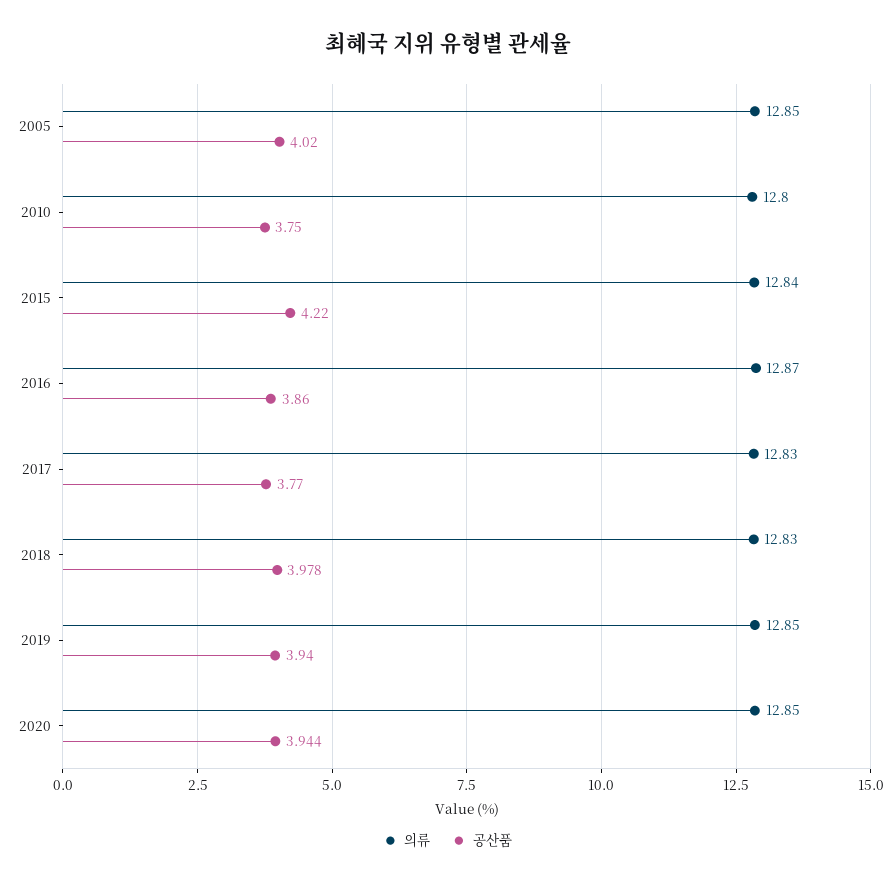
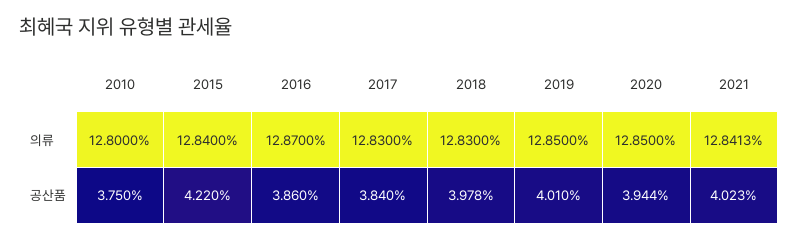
의류, 2005: 12.85 -> none
공산품, 2005: 4.02 -> none
공산품, 2017: 3.77 -> 3.84
공산품, 2019: 3.94 -> 4.01
의류, 2021: none -> 12.8413
공산품, 2021: none -> 4.023

